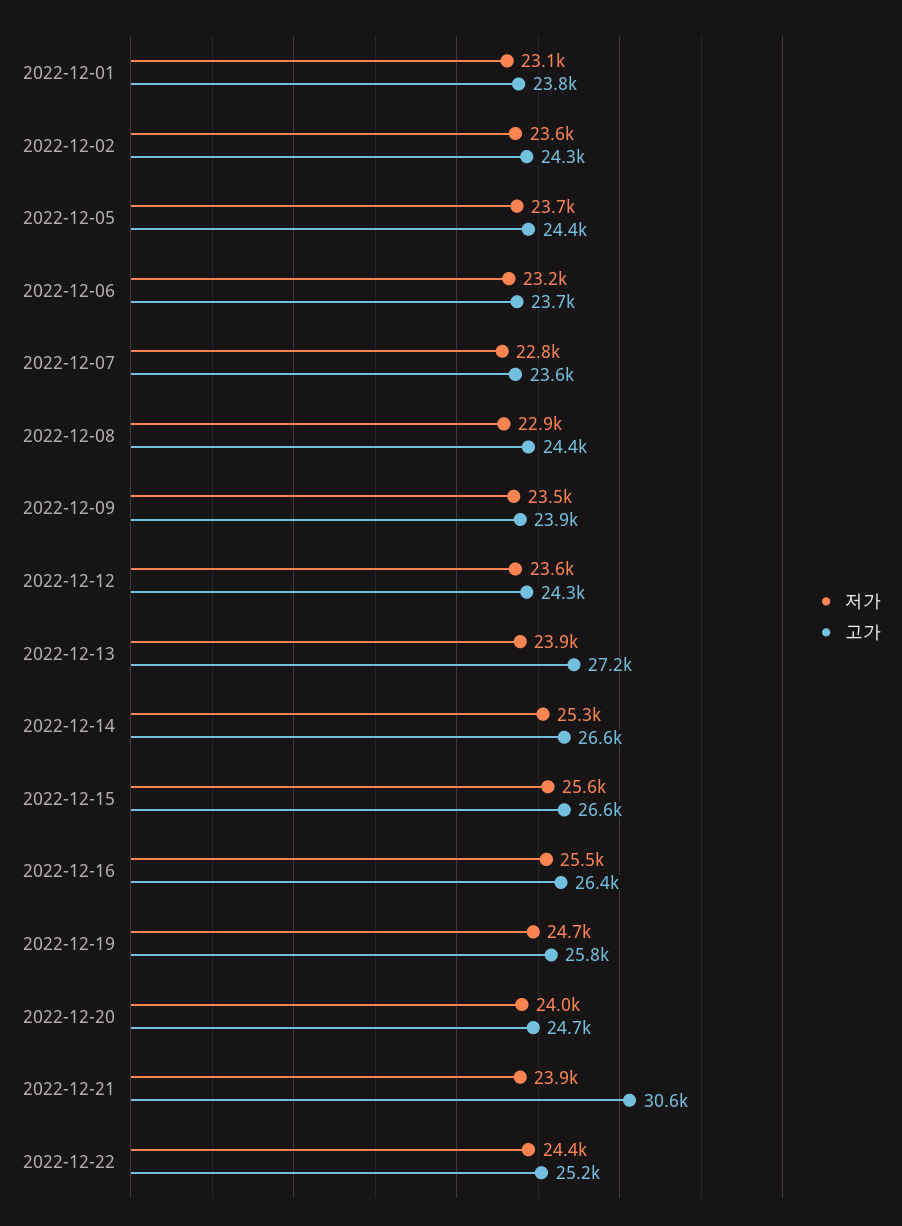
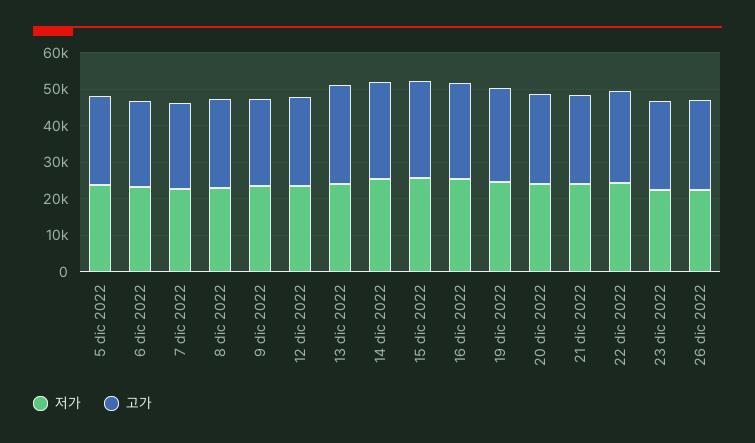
저가, 2022-12-01: 23100 -> none
고가, 2022-12-01: 23800 -> none
저가, 2022-12-02: 23600 -> none
고가, 2022-12-02: 24300 -> none
고가, 2022-12-21: 30600 -> 25000
저가, 23 dic 2022: none -> 22500
고가, 23 dic 2022: none -> 25000
저가, 26 dic 2022: none -> 22500
고가, 26 dic 2022: none -> 25000

